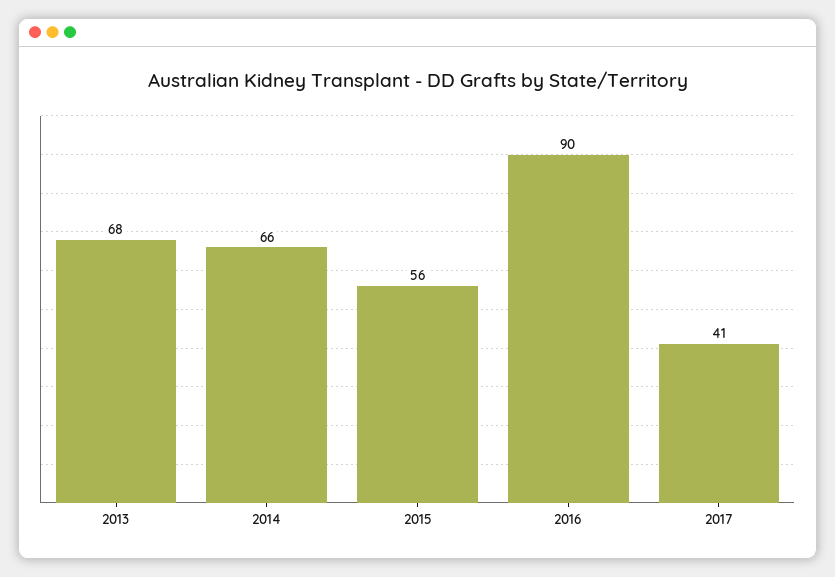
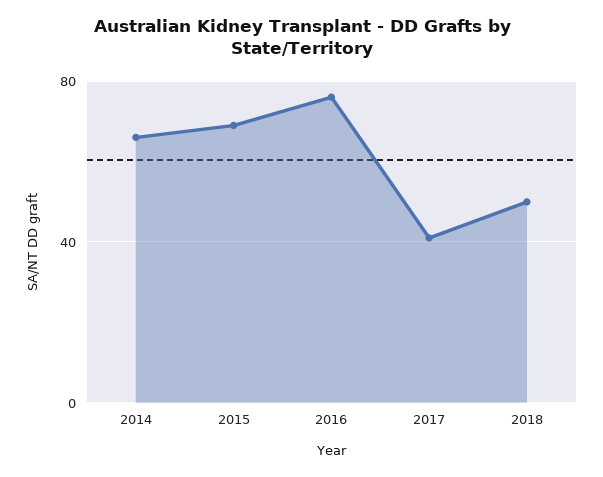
2013: 68 -> none
2015: 56 -> 70
2016: 90 -> 75
2018: none -> 50

